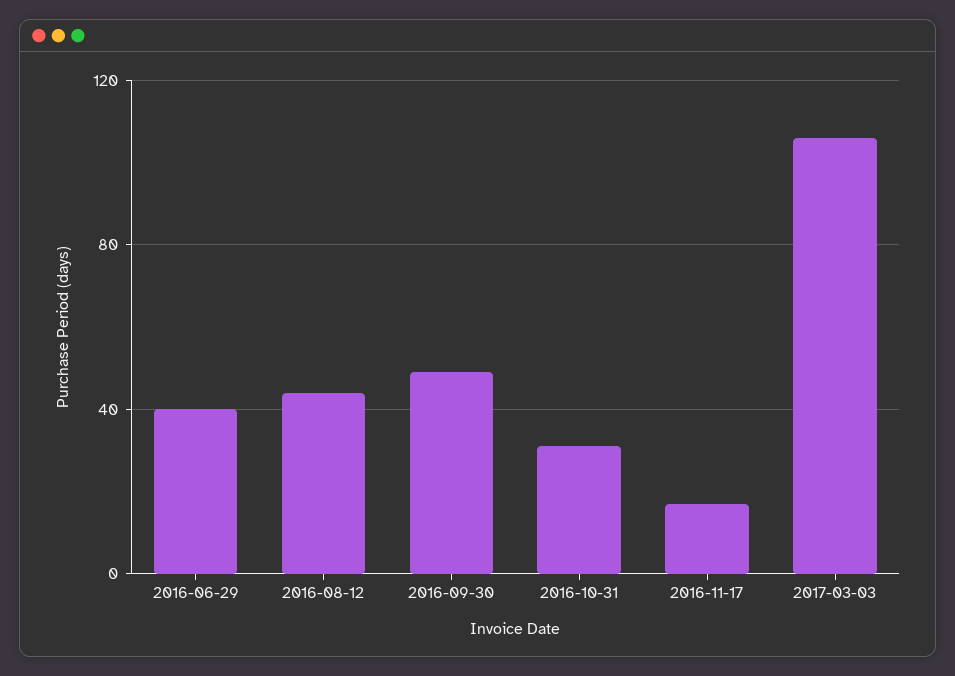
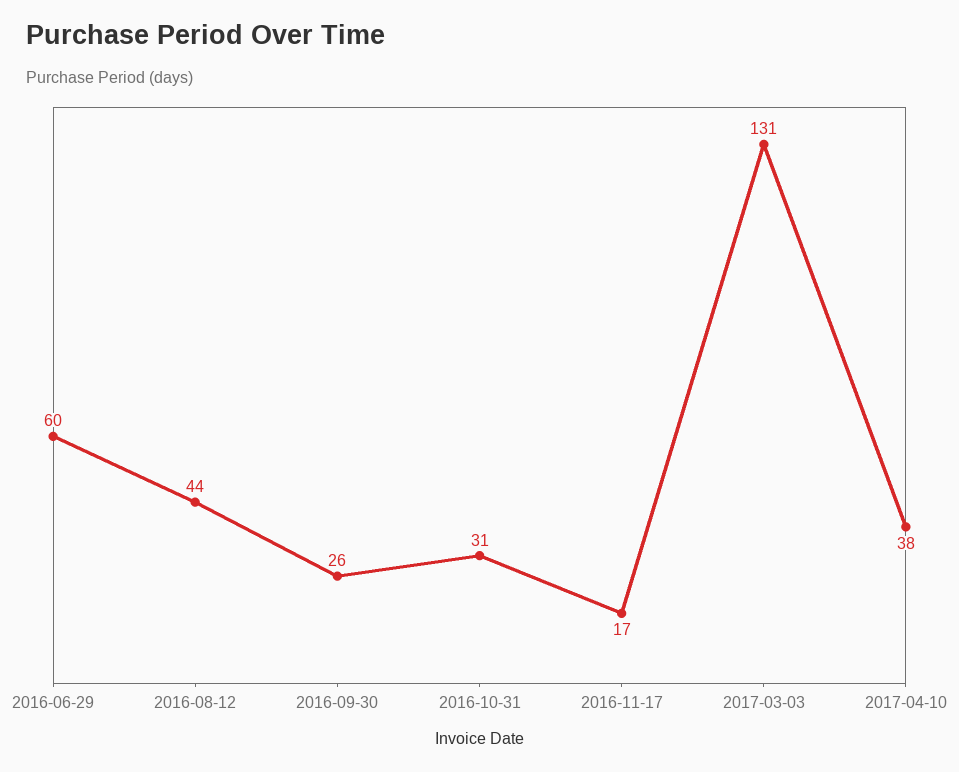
2016-06-29: 40 -> 60
2016-09-30: 50 -> 26
2017-03-03: 105 -> 131
2017-04-10: none -> 38

